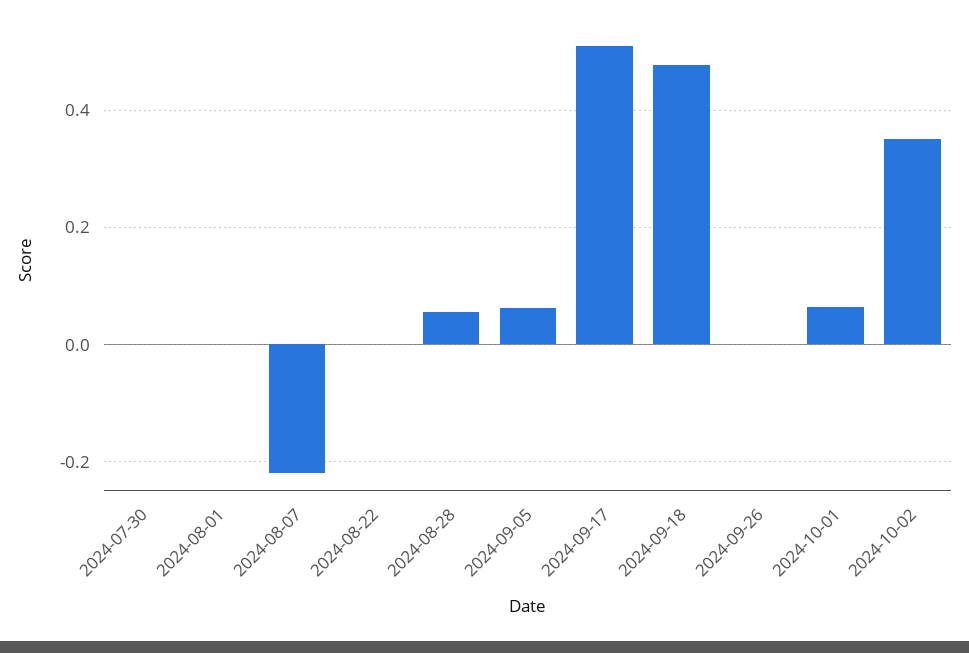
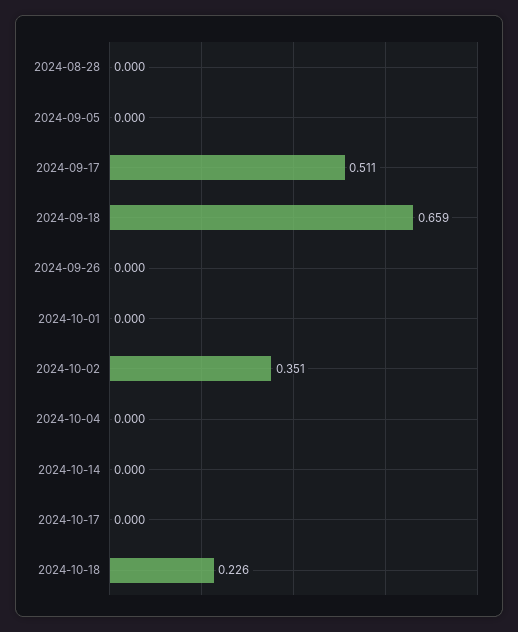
2024-07-30: 0 -> none
2024-08-01: 0 -> none
2024-08-07: -0.22 -> none
2024-08-22: 0 -> none
2024-08-28: 0.06 -> 0
2024-09-05: 0.06 -> 0
2024-09-18: 0.48 -> 0.659
2024-10-01: 0.06 -> 0
2024-10-04: none -> 0
2024-10-14: none -> 0
2024-10-17: none -> 0
2024-10-18: none -> 0.226

